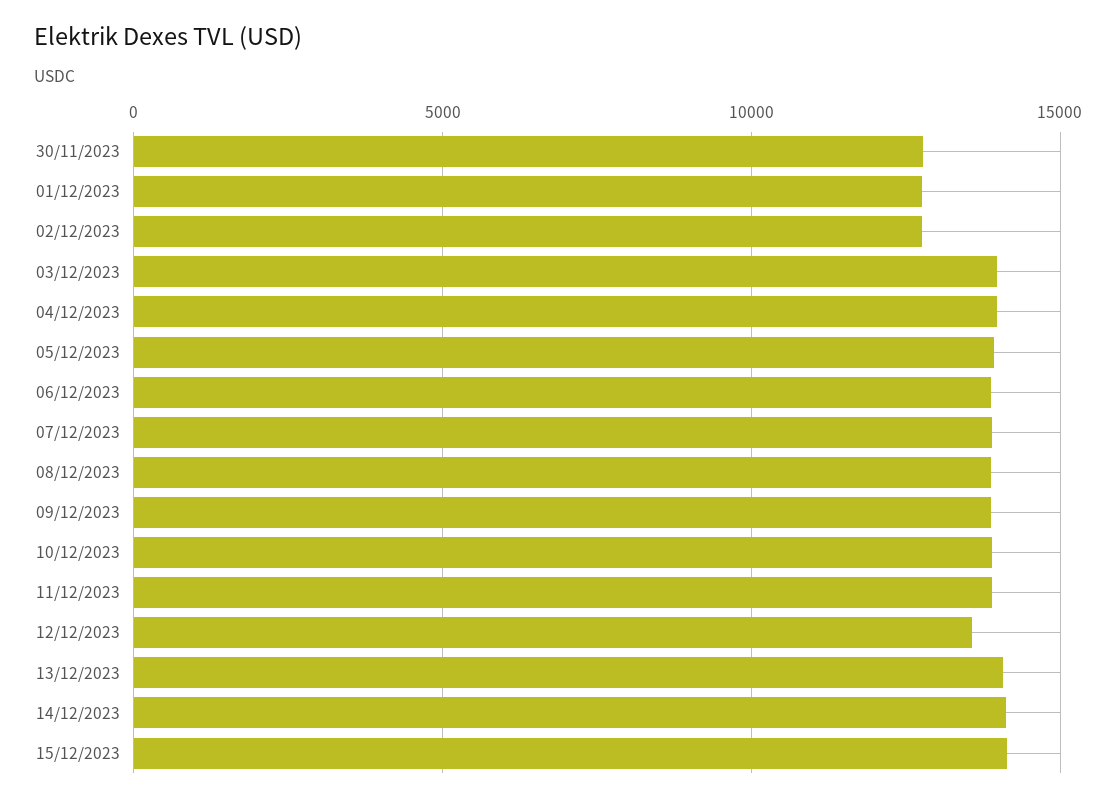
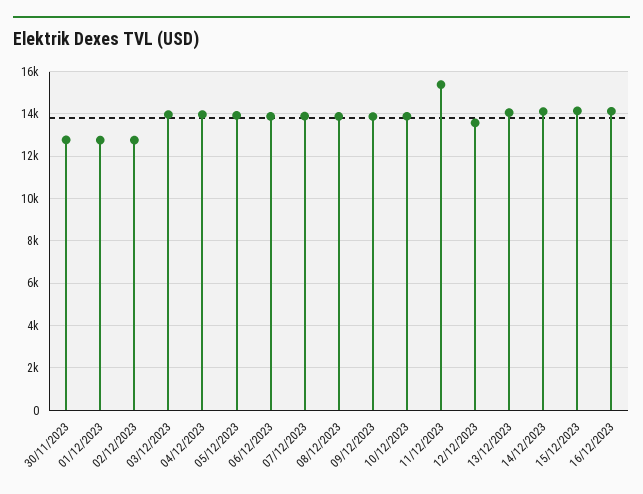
11/12/2023: 14000 -> 15500
16/12/2023: none -> 14000

